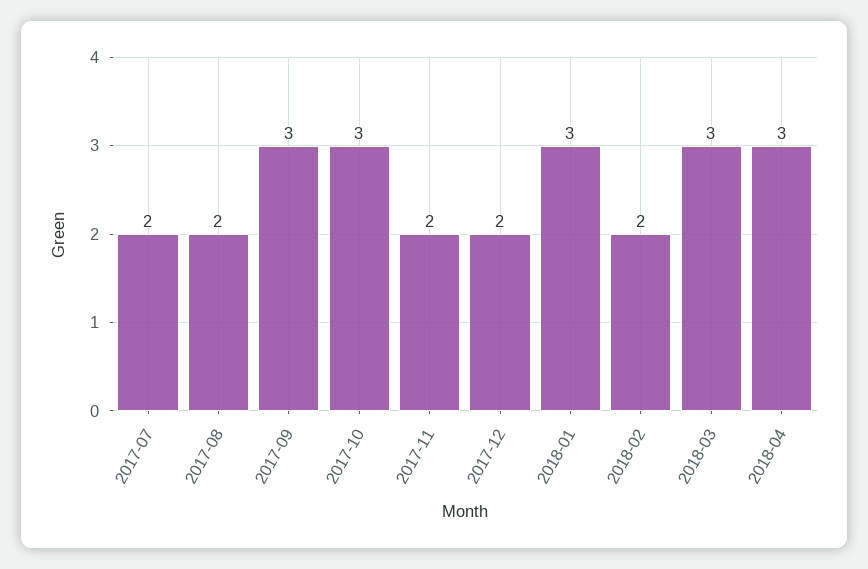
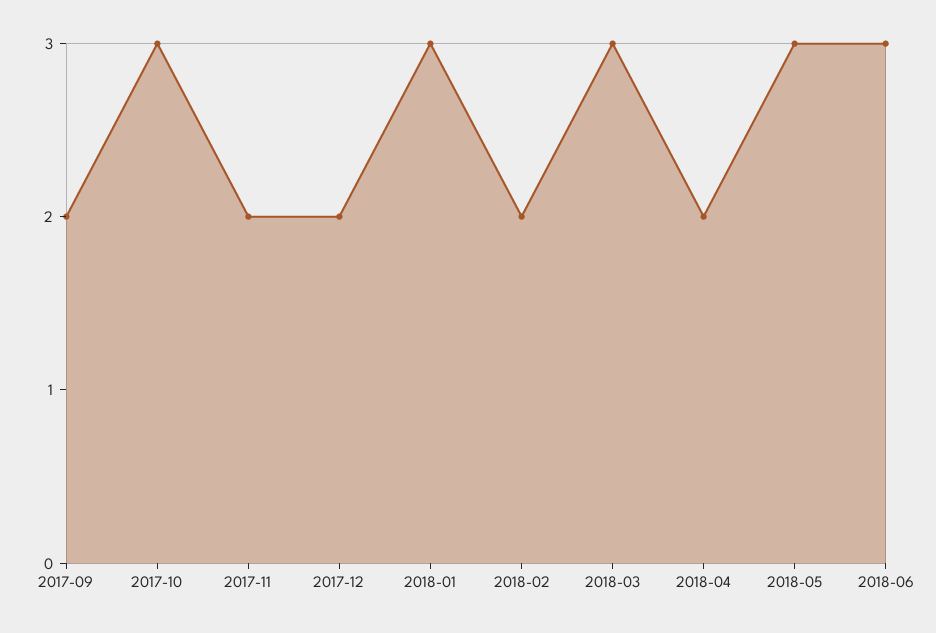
2017-07: 2 -> none
2017-08: 2 -> none
2017-09: 3 -> 2
2018-04: 3 -> 2
2018-05: none -> 3
2018-06: none -> 3

